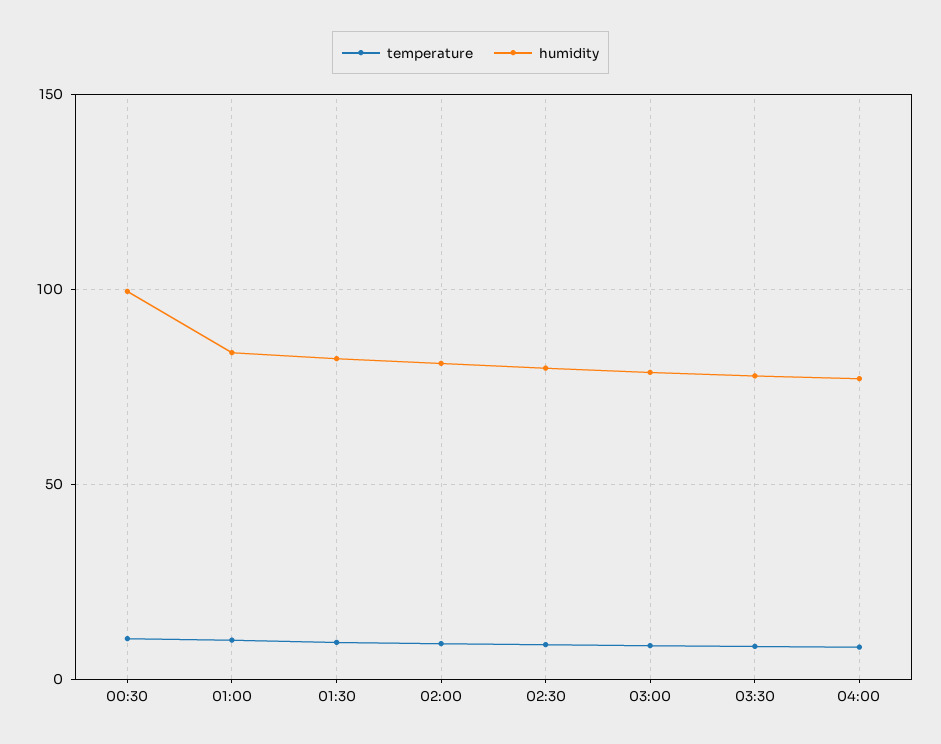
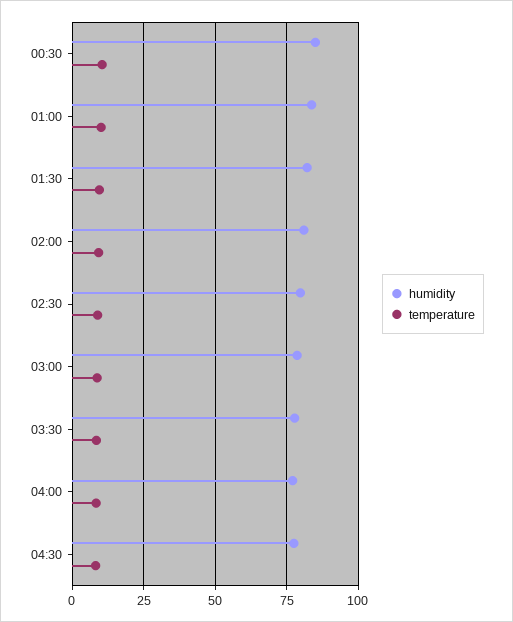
humidity, 00:30: 100 -> 85
humidity, 04:30: none -> 77.5
temperature, 04:30: none -> 7.5

